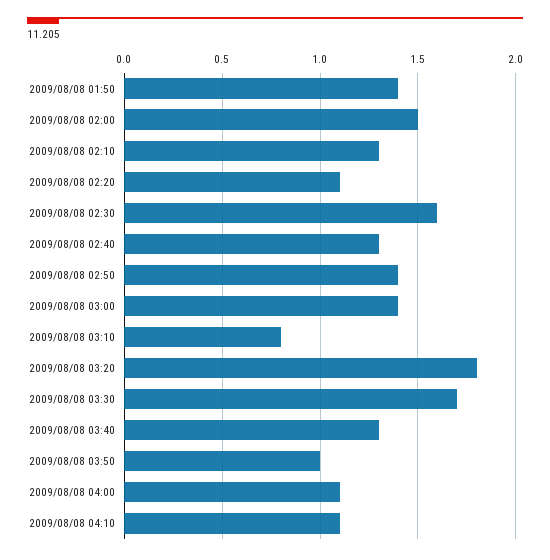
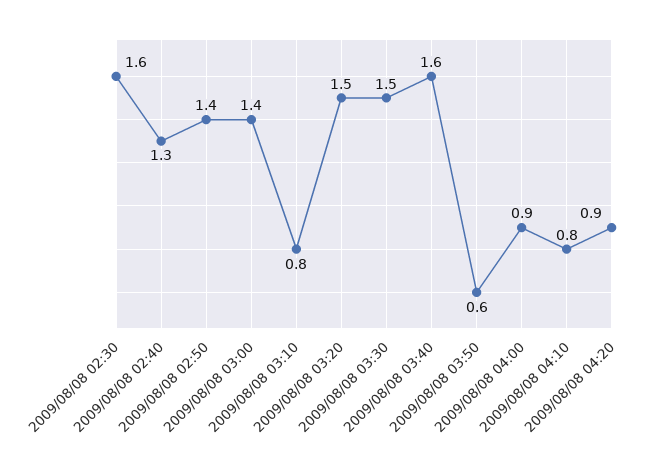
2009/08/08 01:50: 1.4 -> none
2009/08/08 02:00: 1.5 -> none
2009/08/08 02:10: 1.3 -> none
2009/08/08 02:20: 1.1 -> none
2009/08/08 03:20: 1.8 -> 1.5
2009/08/08 03:30: 1.7 -> 1.5
2009/08/08 03:40: 1.3 -> 1.6
2009/08/08 03:50: 1 -> 0.6
2009/08/08 04:00: 1.1 -> 0.9
2009/08/08 04:10: 1.1 -> 0.8
2009/08/08 04:20: none -> 0.9

